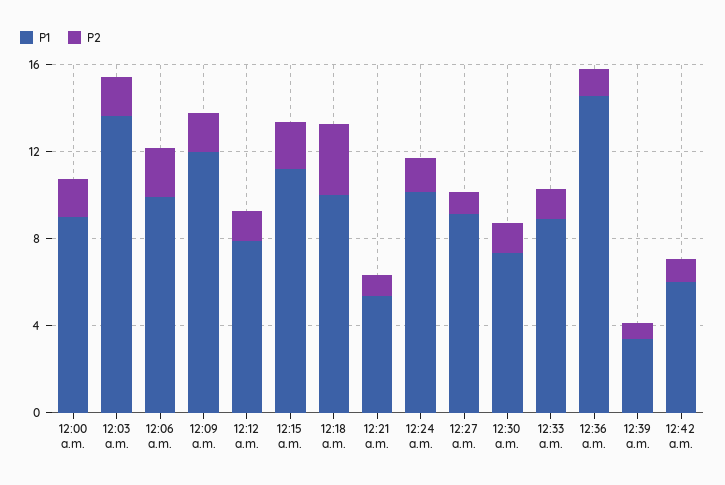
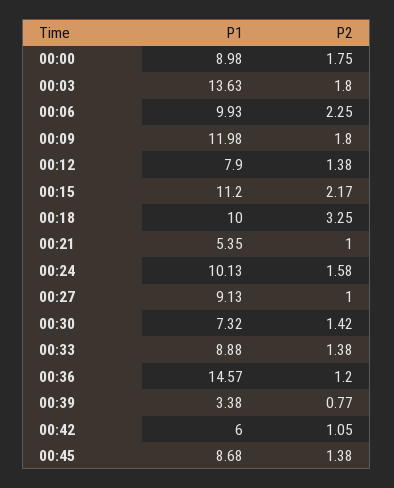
P1, 00:45: none -> 8.68
P2, 00:45: none -> 1.38

